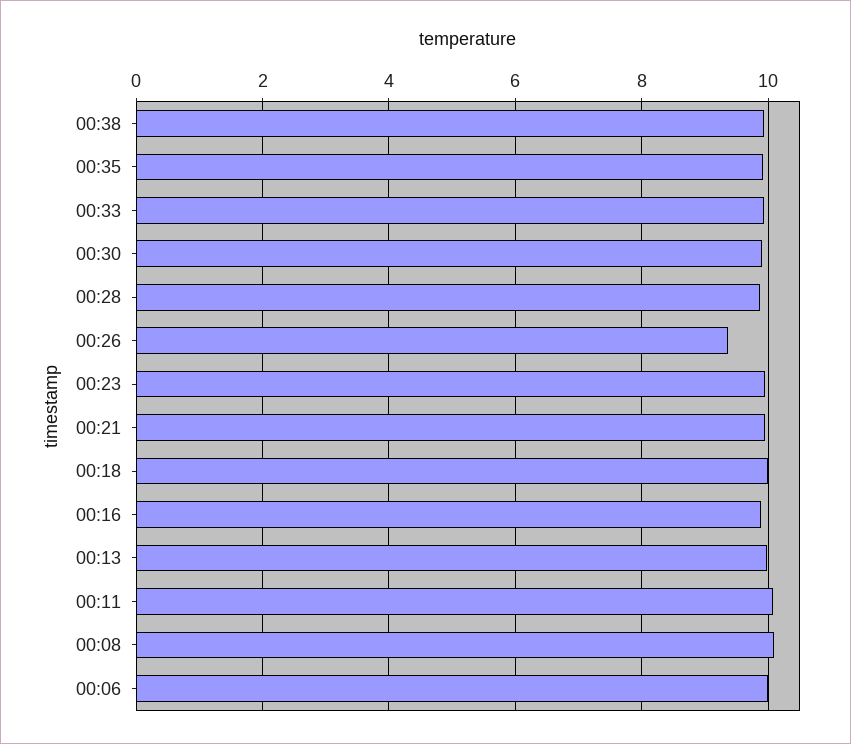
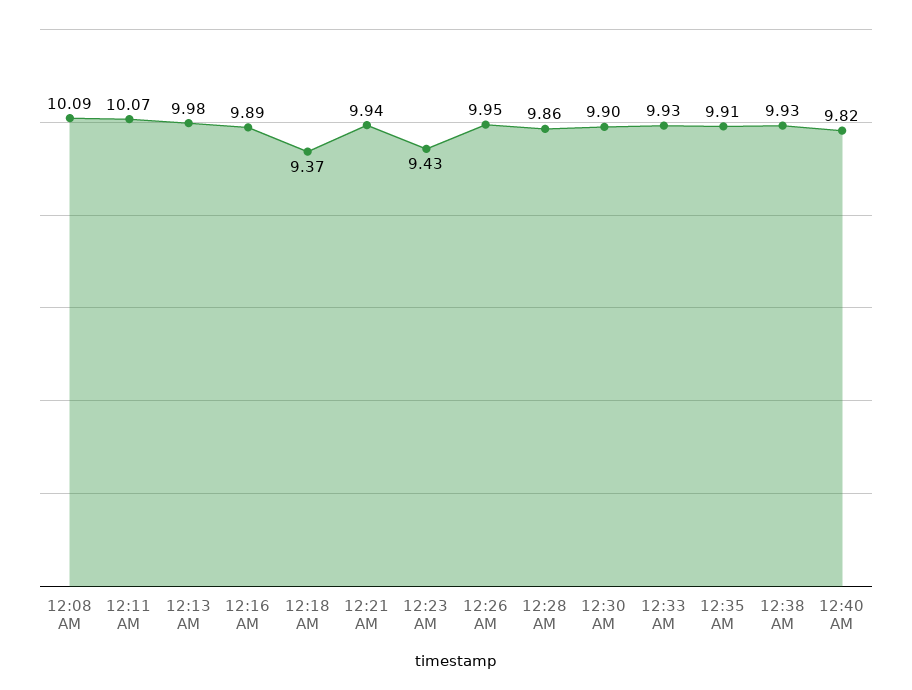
00:26: 9.4 -> 9.95
00:23: 10 -> 9.43
00:18: 10 -> 9.37
00:06: 10 -> none
12:40 AM: none -> 9.82

